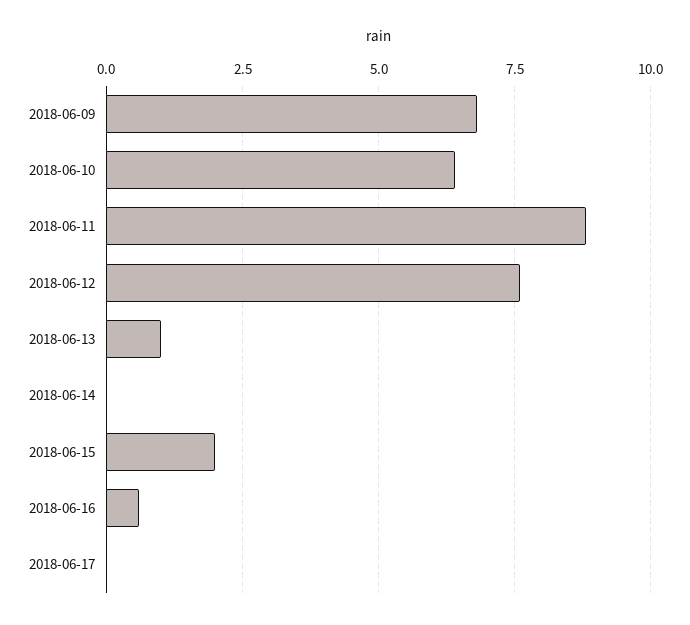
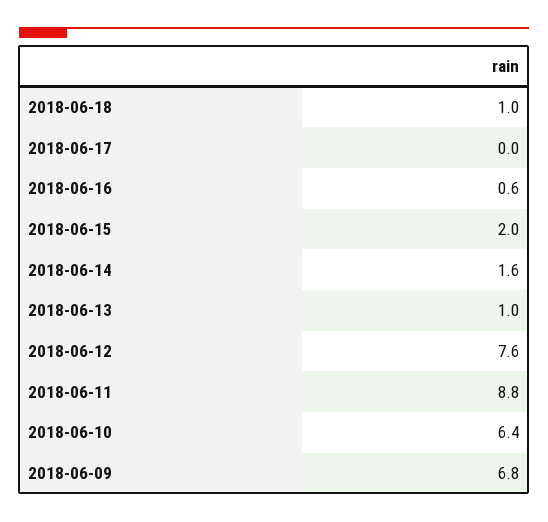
2018-06-14: 0 -> 1.6
2018-06-18: none -> 1

